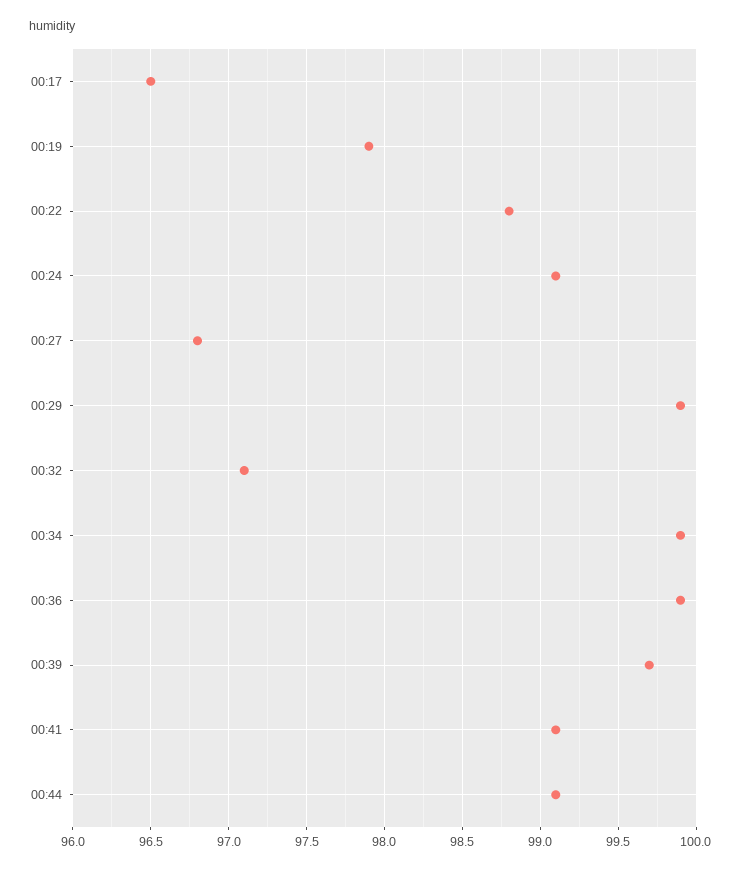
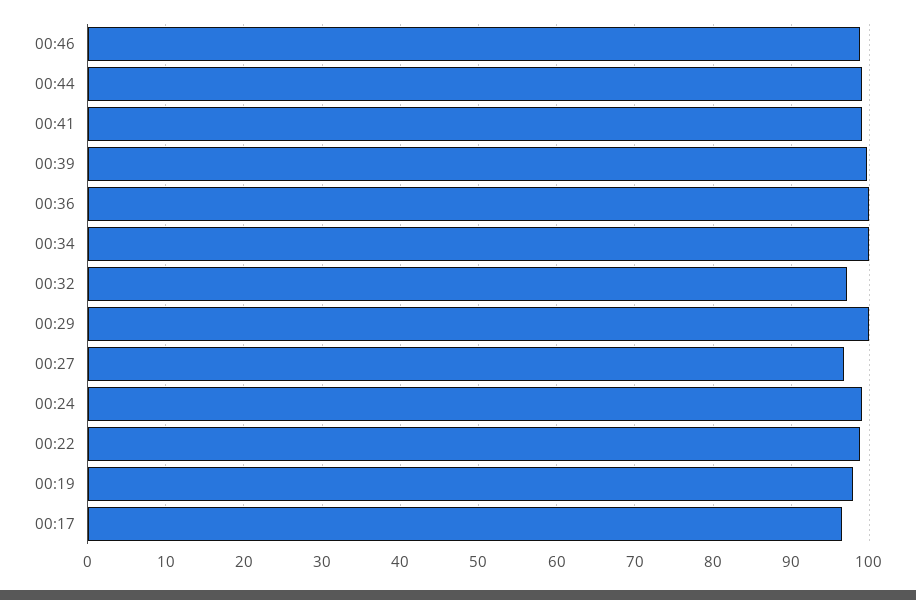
00:46: none -> 99

